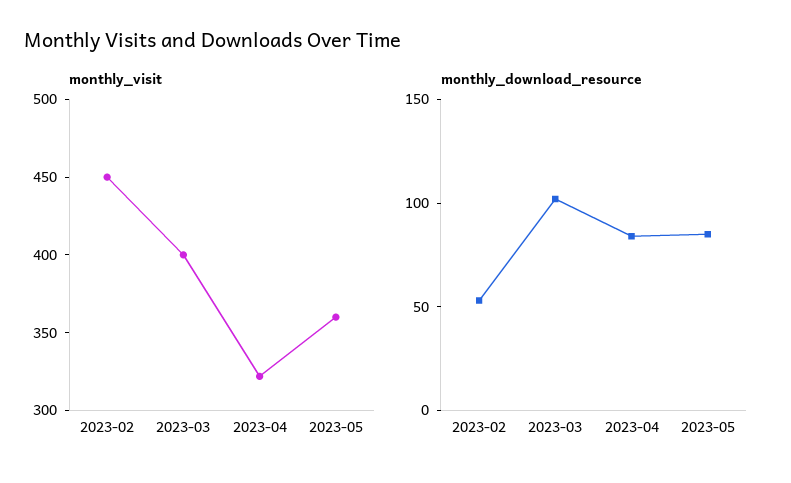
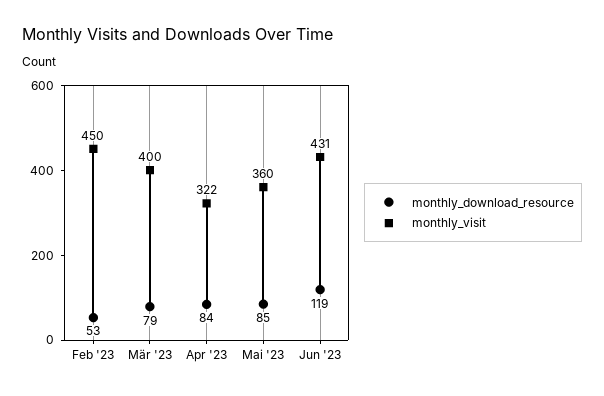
monthly_download_resource, 2023-03: 100 -> 79
monthly_download_resource, Jun '23: none -> 119
monthly_visit, Jun '23: none -> 431

